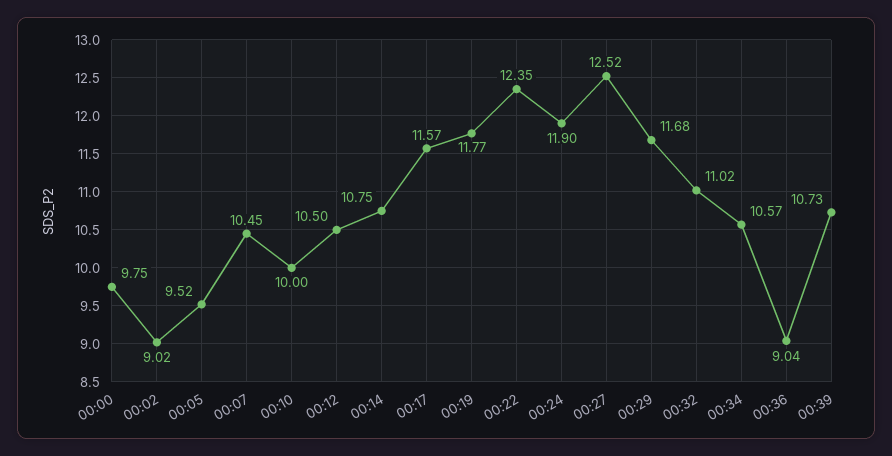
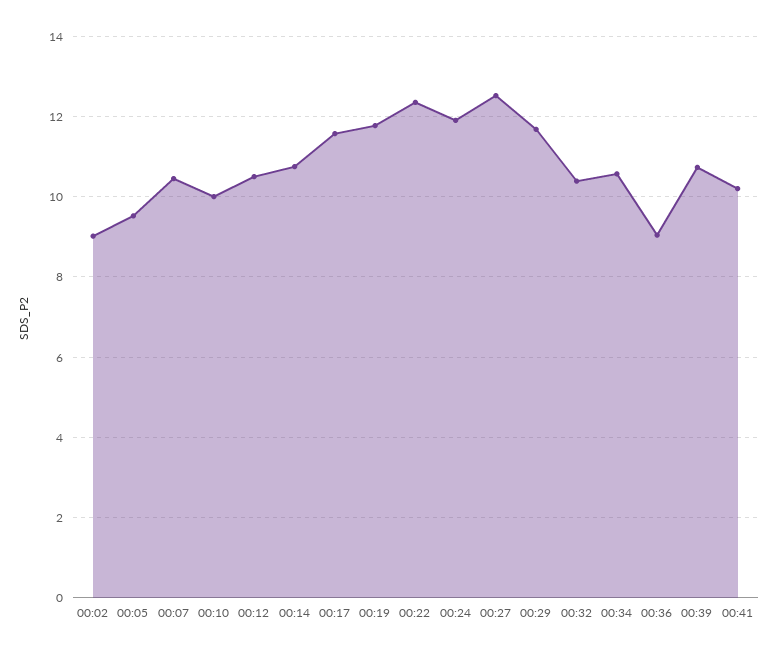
00:00: 9.75 -> none
00:32: 11.02 -> 10.4
00:41: none -> 10.2

